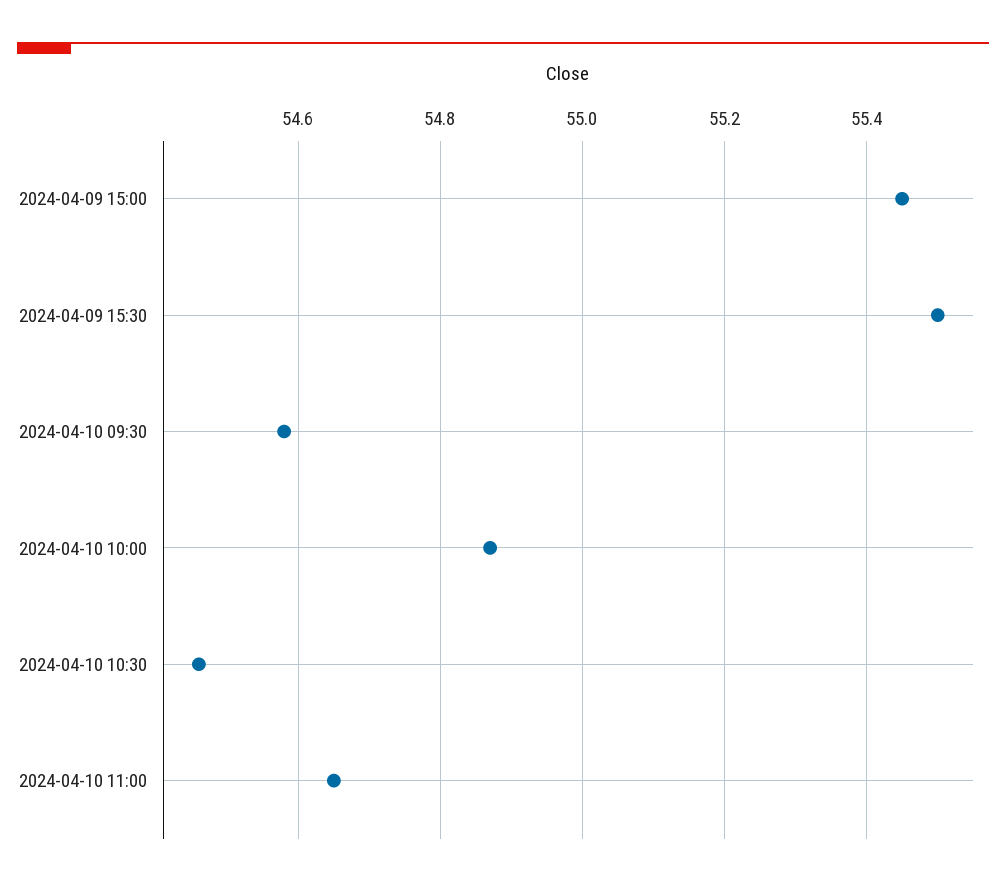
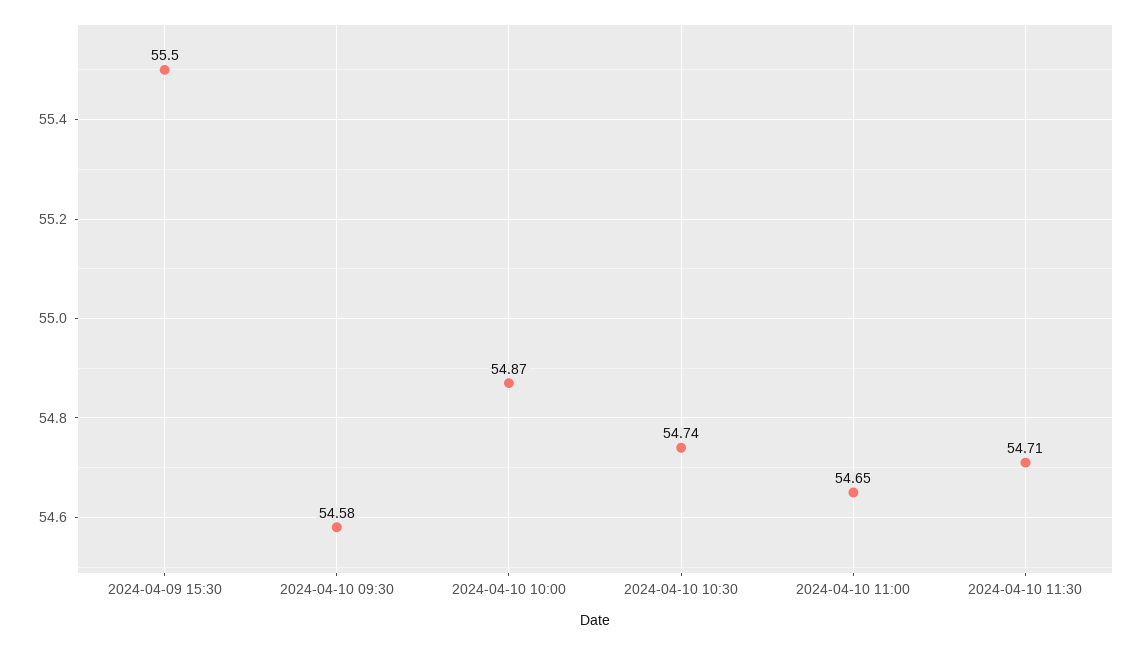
2024-04-09 15:00: 55.45 -> none
2024-04-10 10:30: 54.45 -> 54.74
2024-04-10 11:30: none -> 54.71

